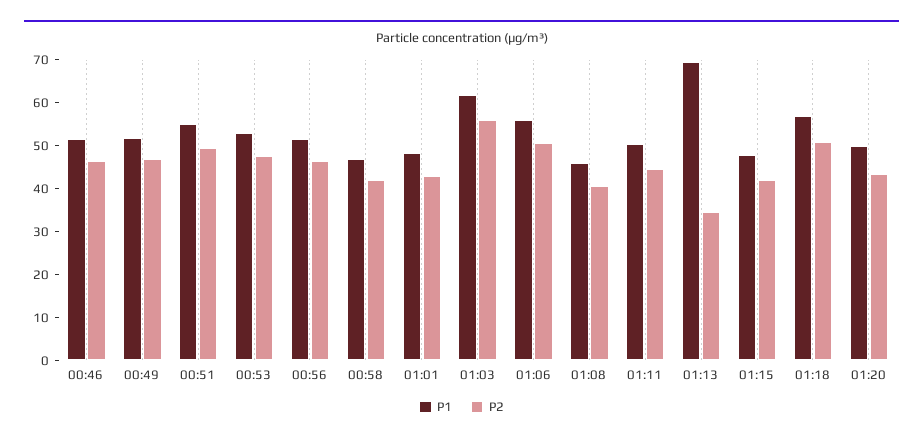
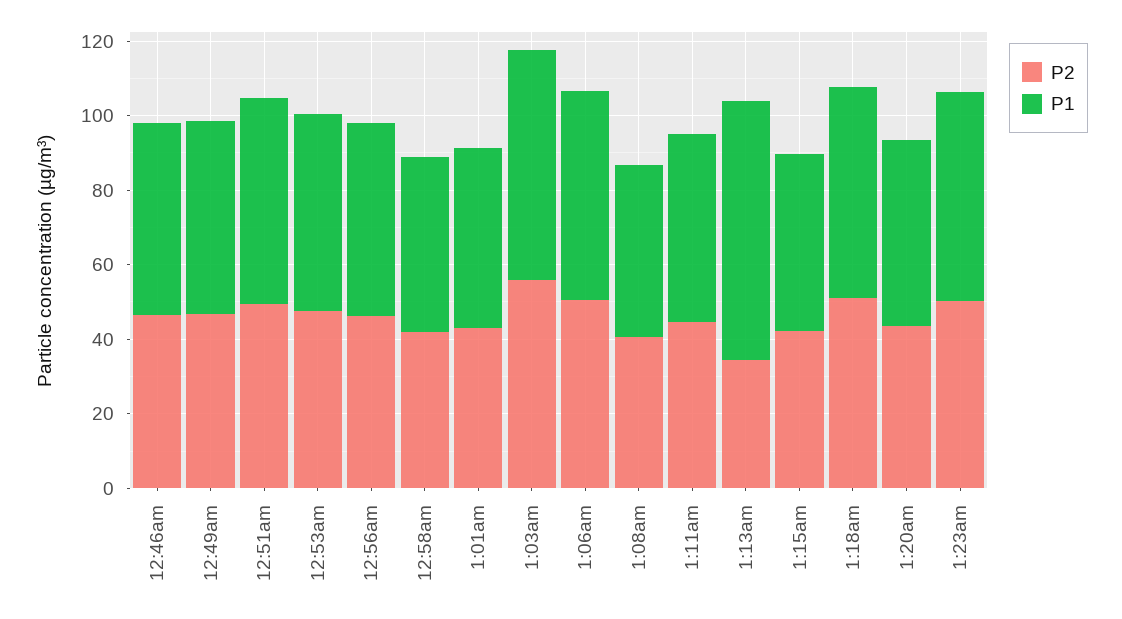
P2, 1:23am: none -> 50
P1, 1:23am: none -> 55

